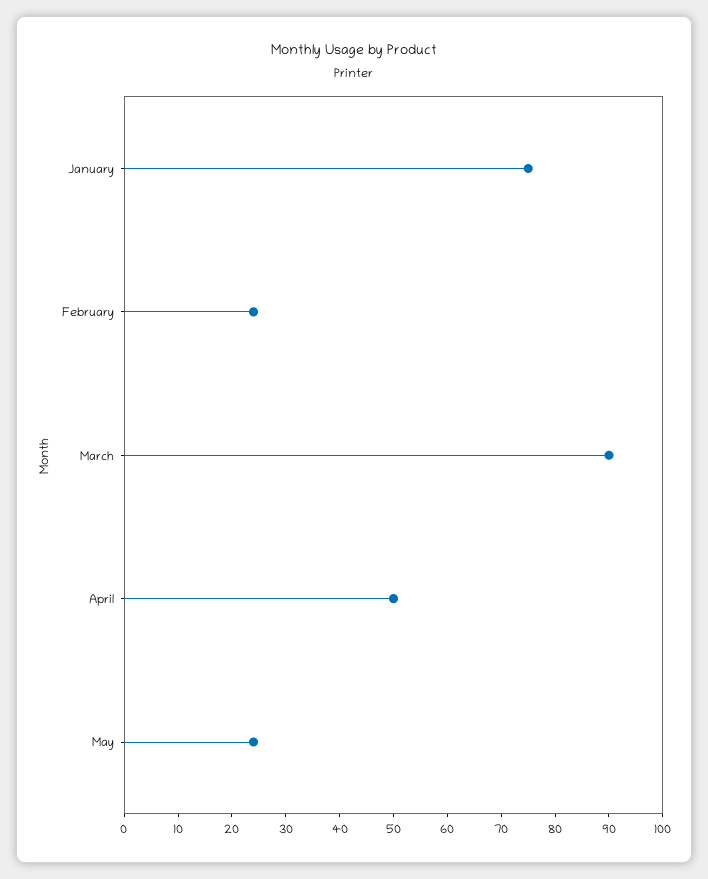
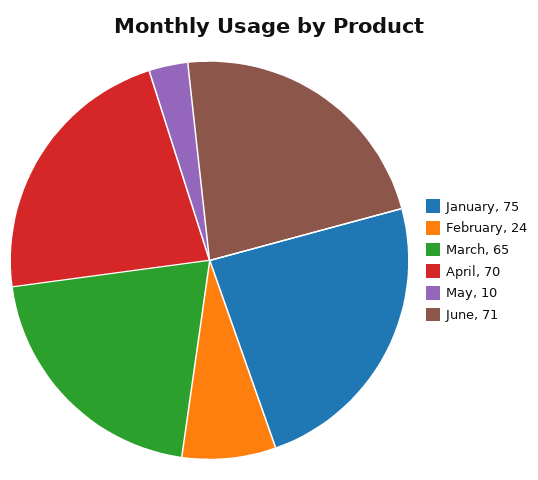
March: 90 -> 65
April: 50 -> 70
May: 25 -> 10
June: none -> 71

